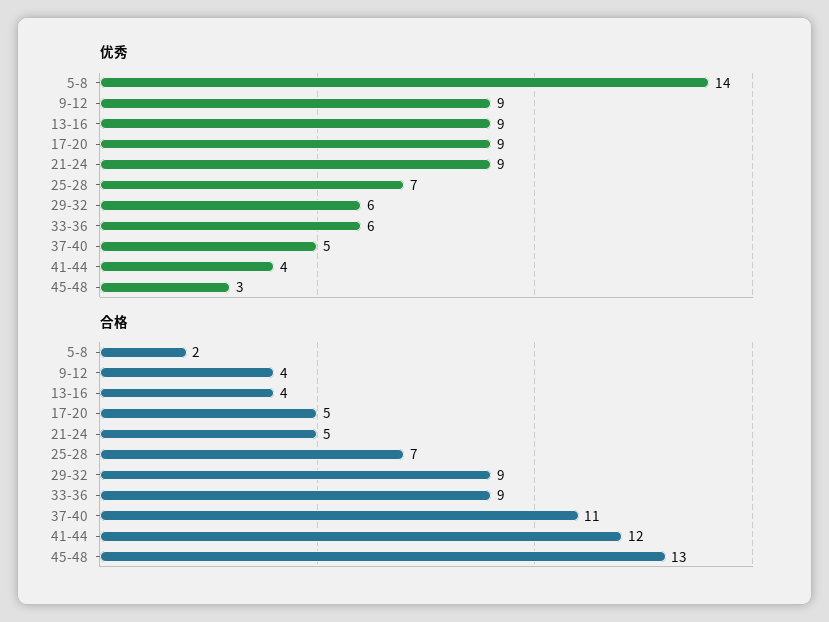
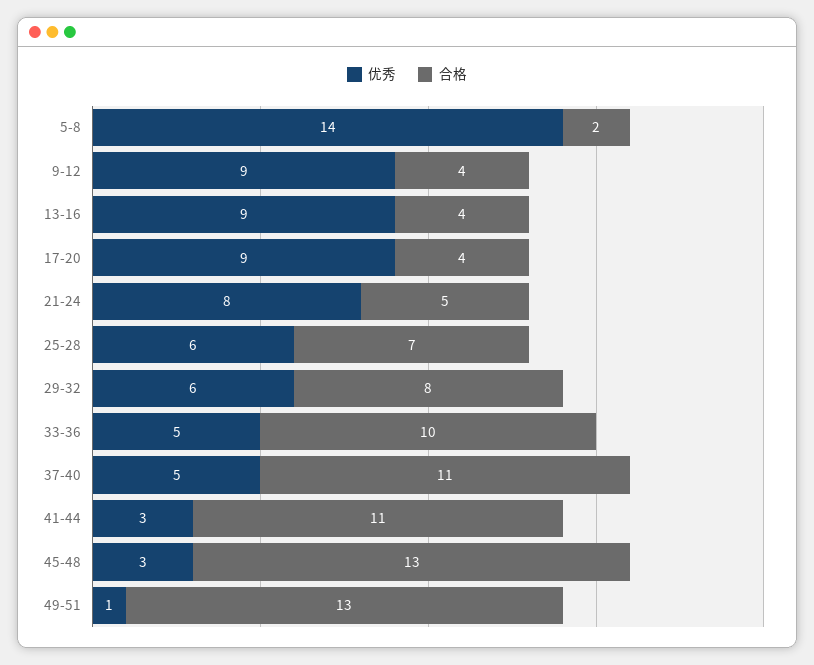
优秀, 21-24: 9 -> 8
优秀, 25-28: 7 -> 6
优秀, 33-36: 6 -> 5
优秀, 41-44: 4 -> 3
合格, 17-20: 5 -> 4
合格, 29-32: 9 -> 8
合格, 33-36: 9 -> 10
合格, 41-44: 12 -> 11
优秀, 49-51: none -> 1
合格, 49-51: none -> 13

